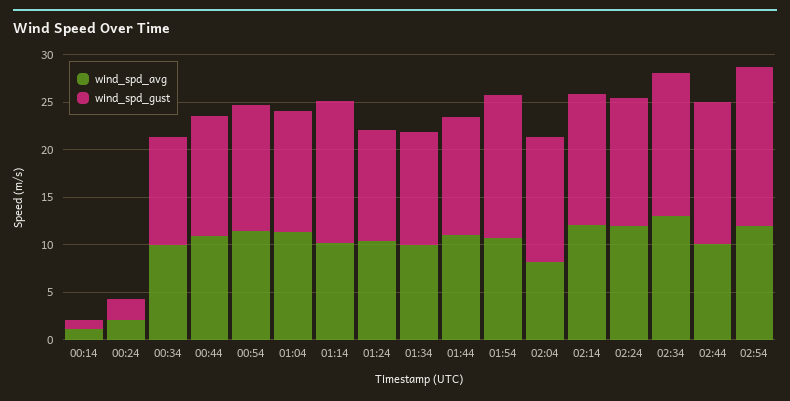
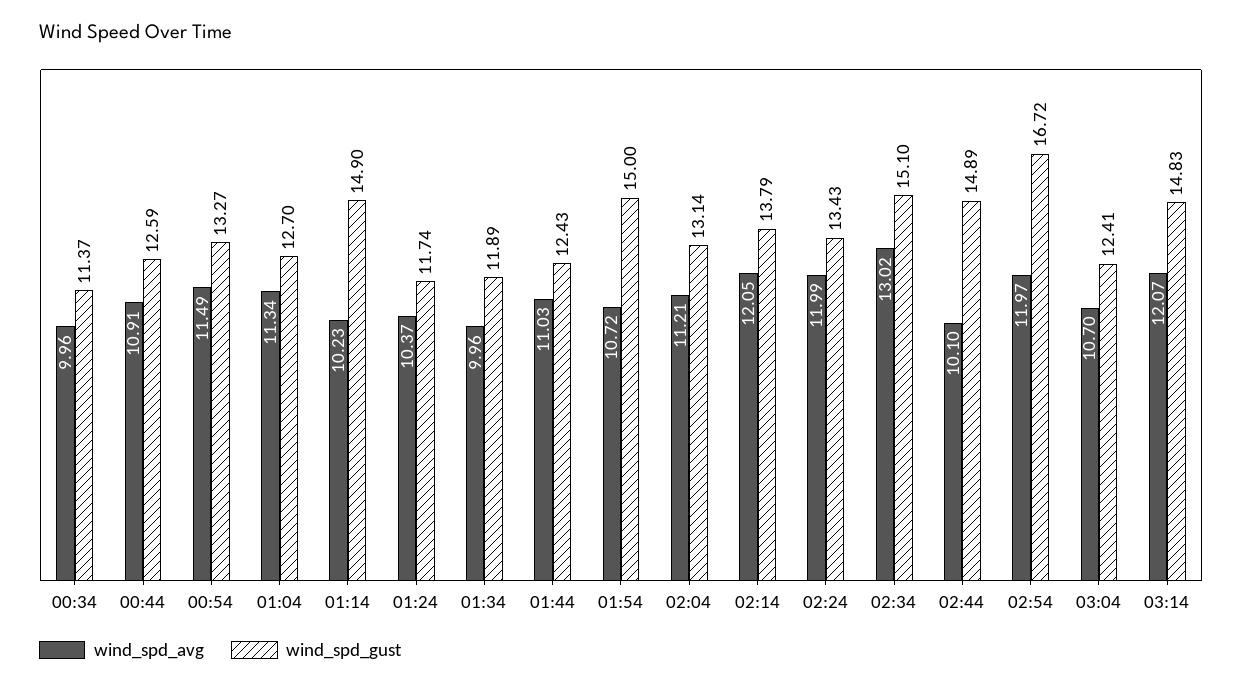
wind_spd_avg, 00:14: 1 -> none
wind_spd_gust, 00:14: 1 -> none
wind_spd_avg, 00:24: 2 -> none
wind_spd_gust, 00:24: 2 -> none
wind_spd_avg, 02:04: 8 -> 11.21
wind_spd_avg, 03:04: none -> 10.7
wind_spd_gust, 03:04: none -> 12.41
wind_spd_avg, 03:14: none -> 12.07
wind_spd_gust, 03:14: none -> 14.83

